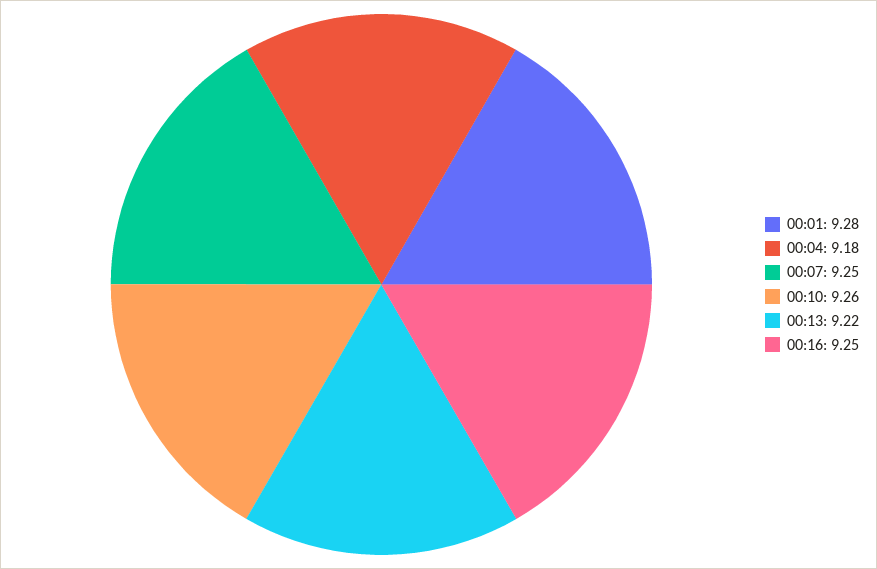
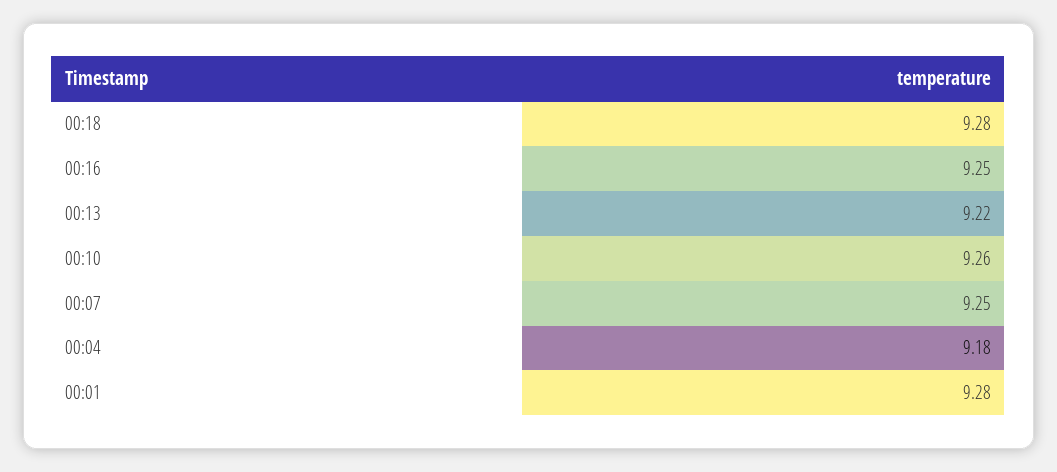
00:18: none -> 9.28

